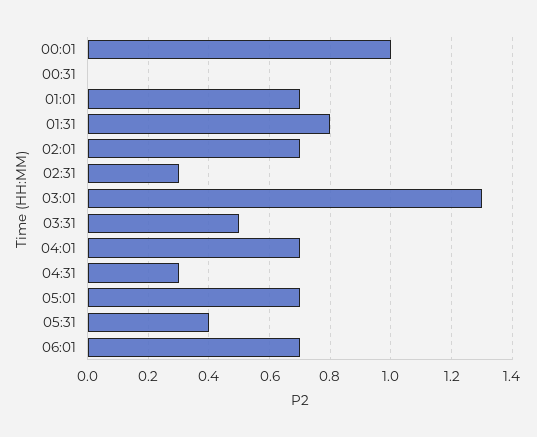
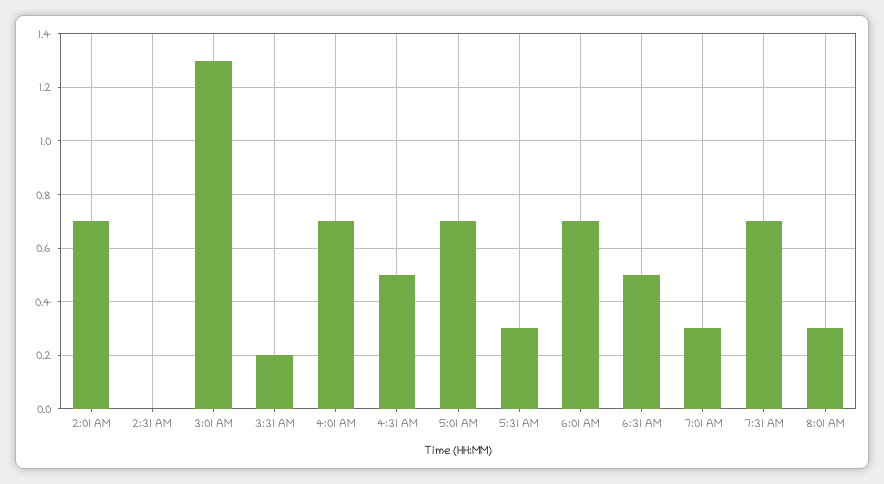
00:01: 1 -> none
00:31: 0 -> none
01:01: 0.7 -> none
01:31: 0.8 -> none
02:31: 0.3 -> 0
03:31: 0.5 -> 0.2
04:31: 0.3 -> 0.5
05:31: 0.4 -> 0.3
6:31 AM: none -> 0.5
7:01 AM: none -> 0.3
7:31 AM: none -> 0.7
8:01 AM: none -> 0.3

